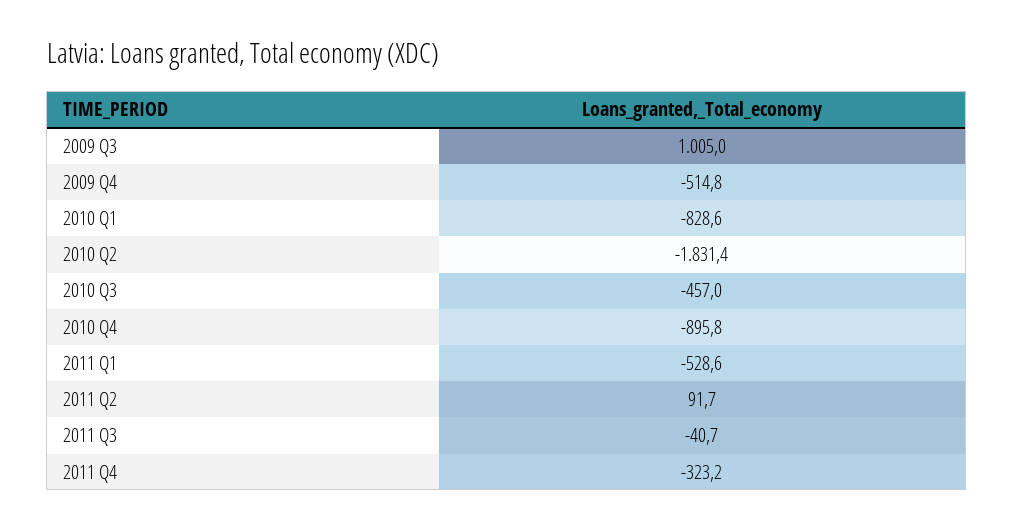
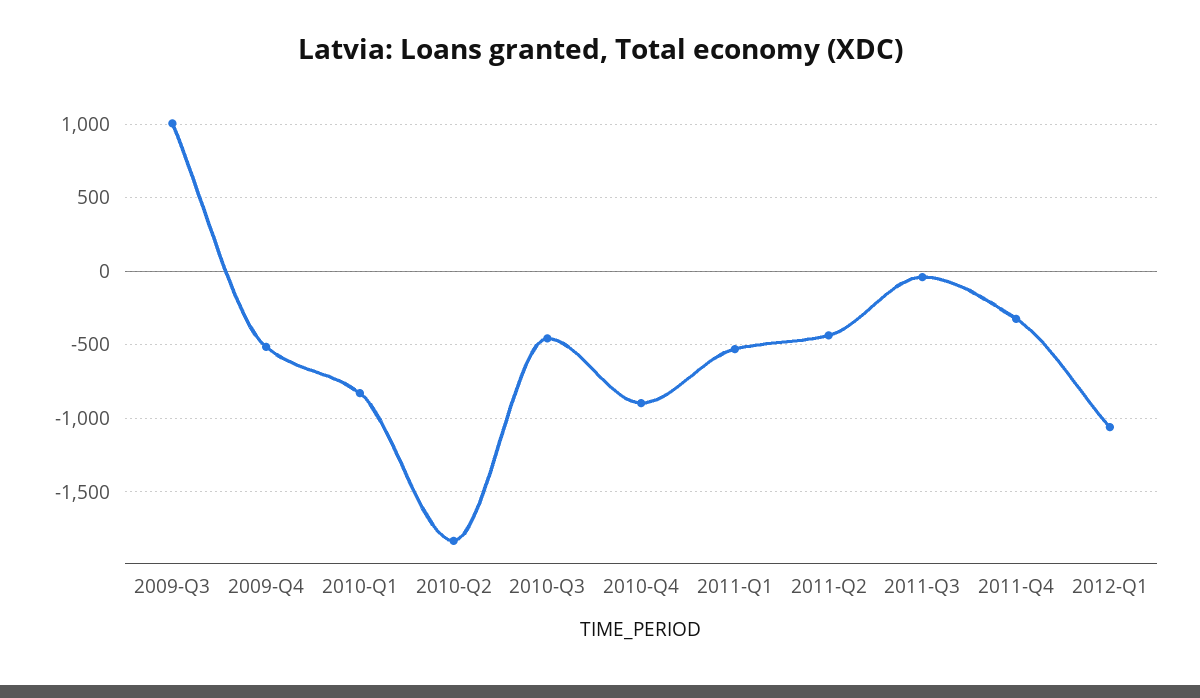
2011 Q2: 91.7 -> -450
2012-Q1: none -> -1050

